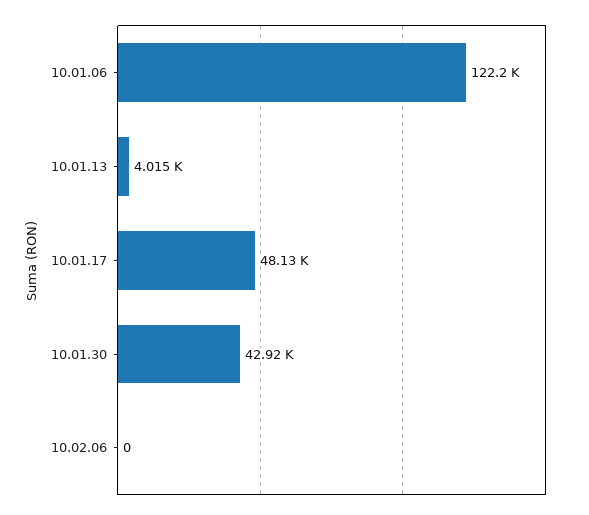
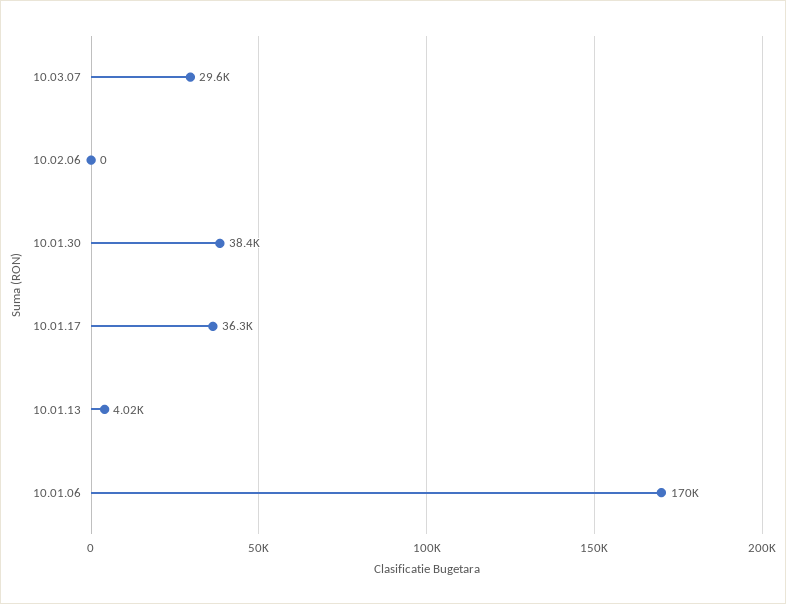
10.01.06: 122200 -> 170000
10.01.17: 48130 -> 36300
10.01.30: 42920 -> 38400
10.03.07: none -> 29600

